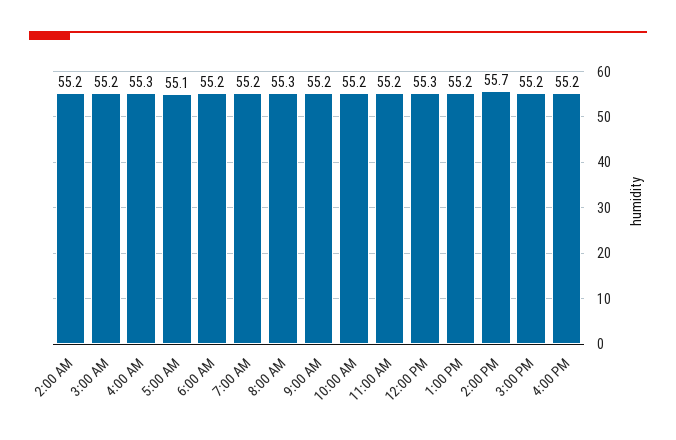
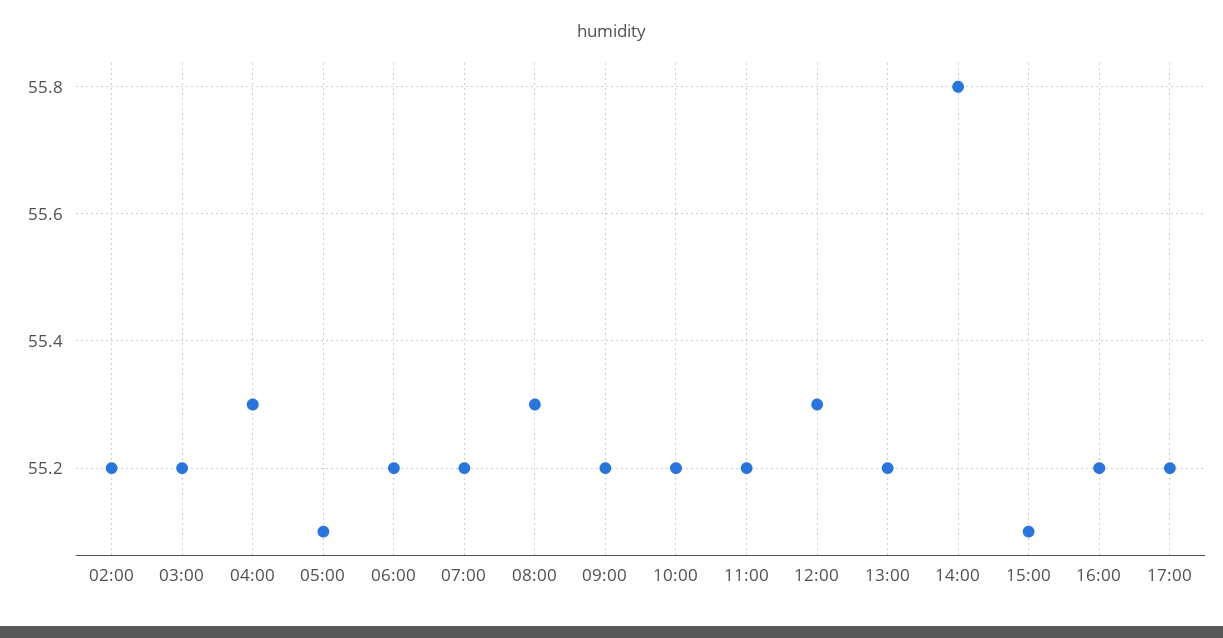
2:00 PM: 55.7 -> 55.8
3:00 PM: 55.2 -> 55.1
17:00: none -> 55.2

